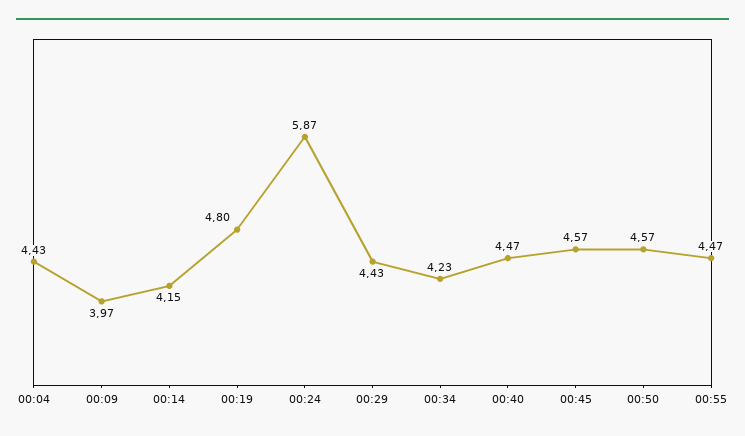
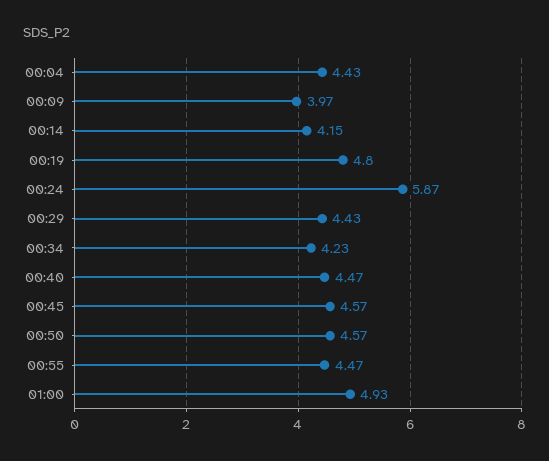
01:00: none -> 4.93

